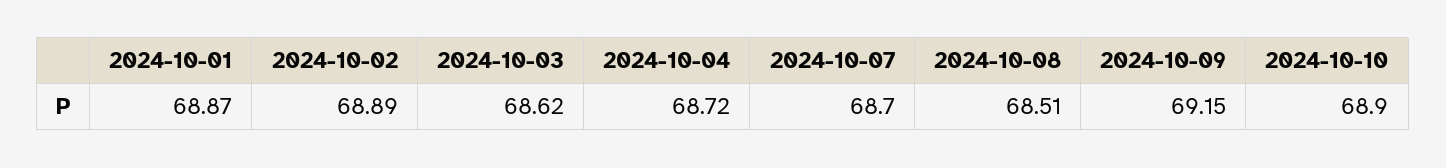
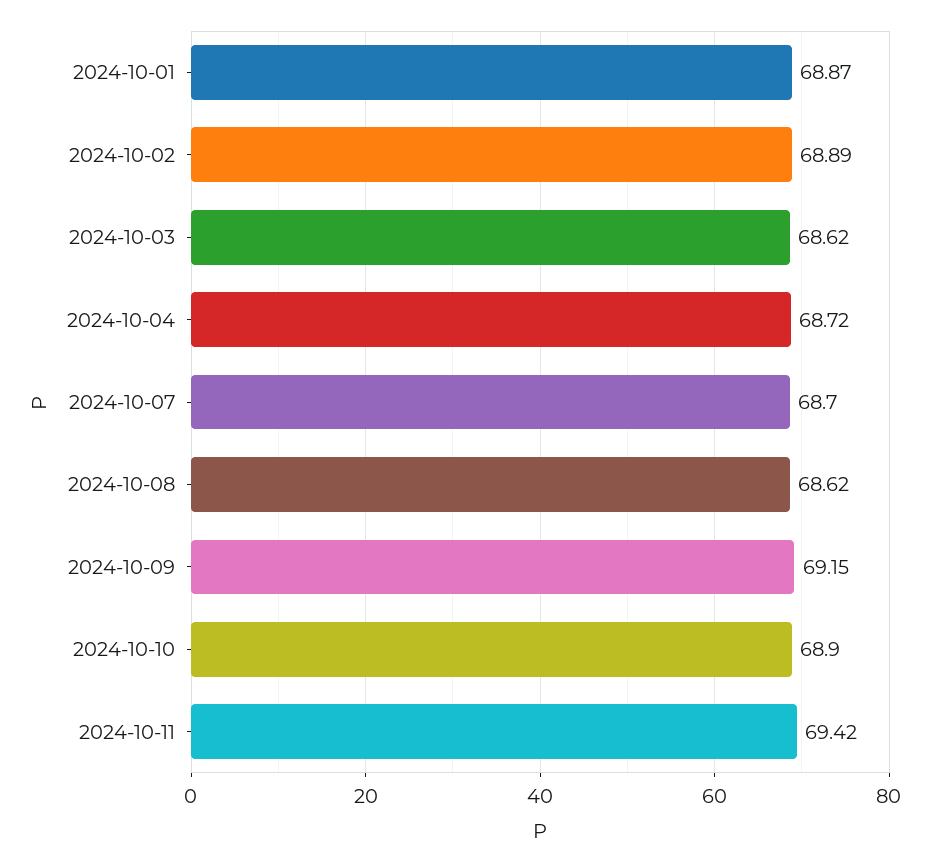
2024-10-08: 68.51 -> 68.62
2024-10-11: none -> 69.42

